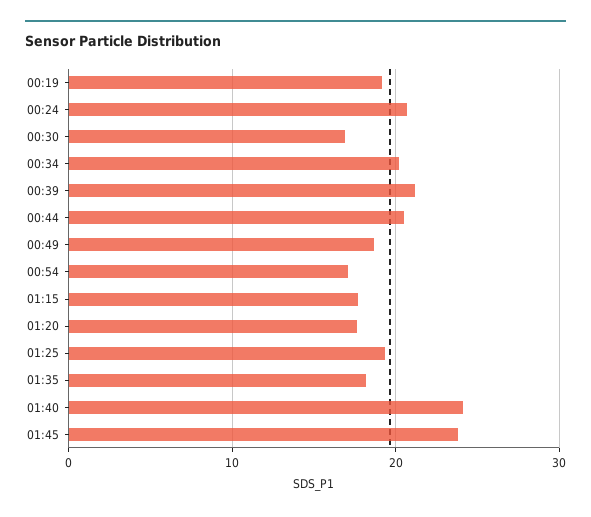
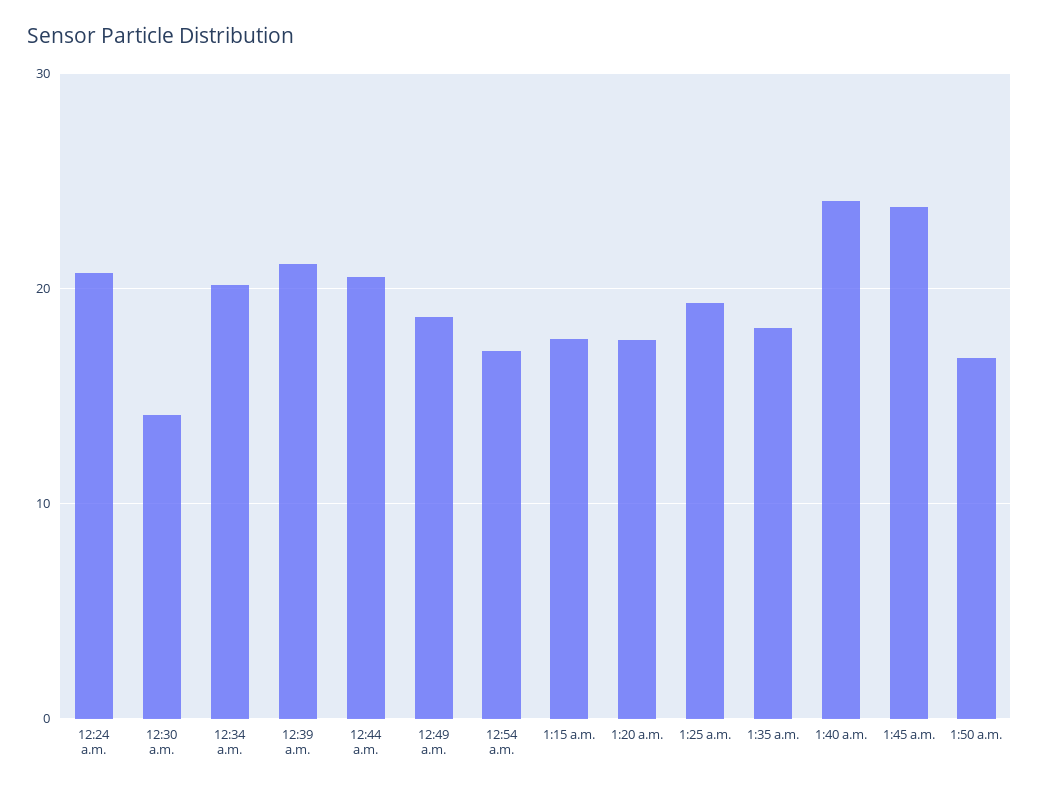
00:19: 19 -> none
00:30: 17 -> 14
1:50 a.m.: none -> 17

